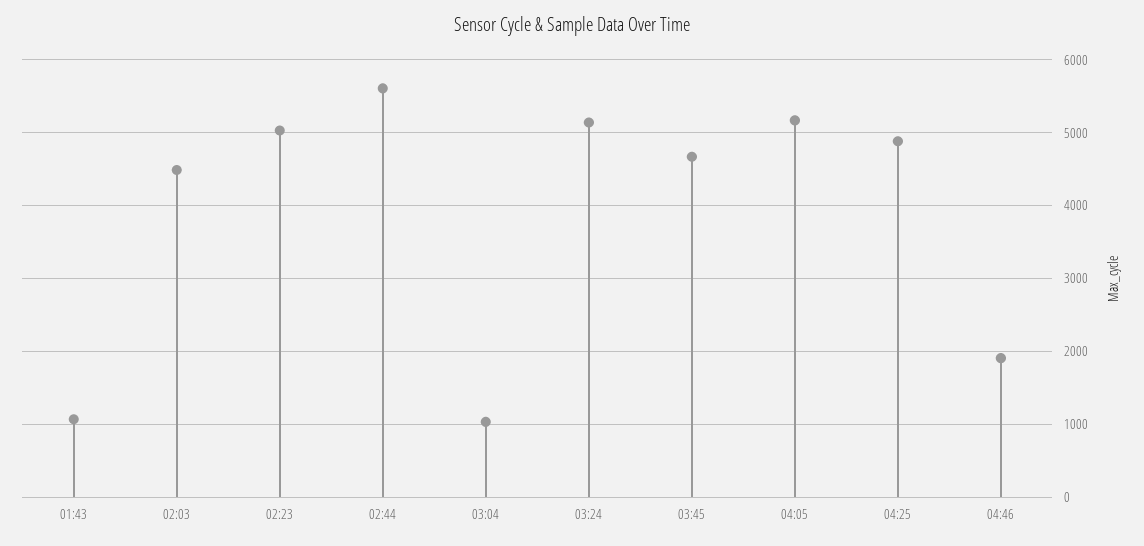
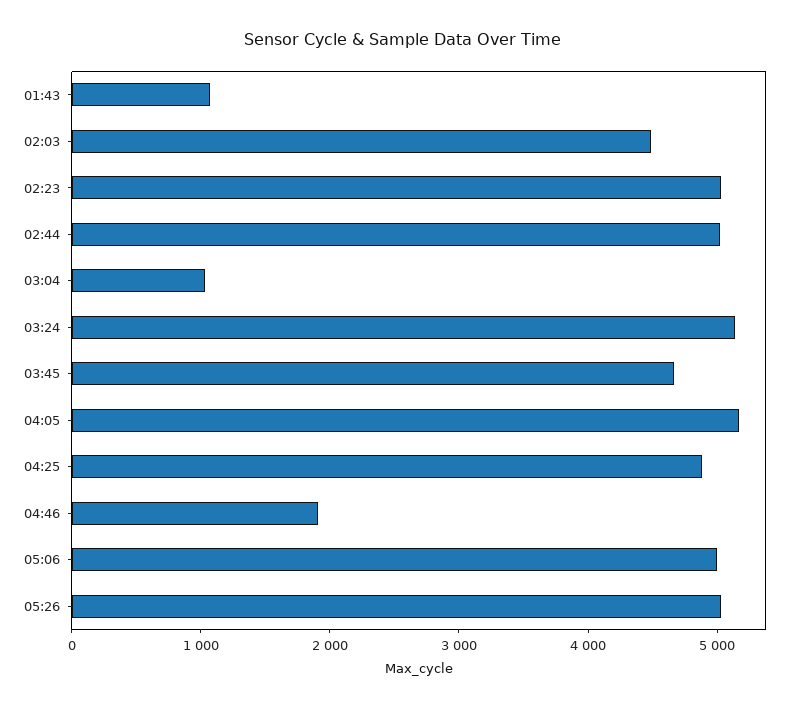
02:44: 5600 -> 5000
05:06: none -> 5000
05:26: none -> 5000

